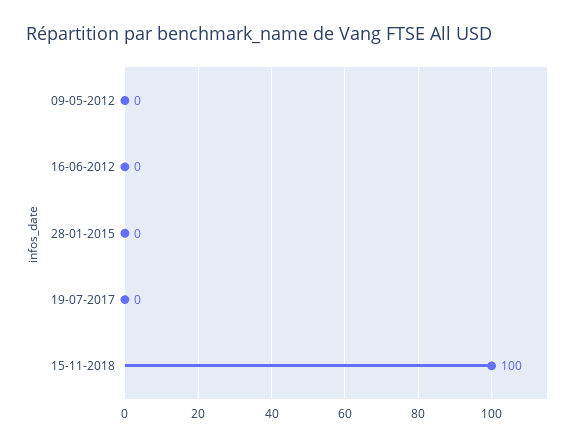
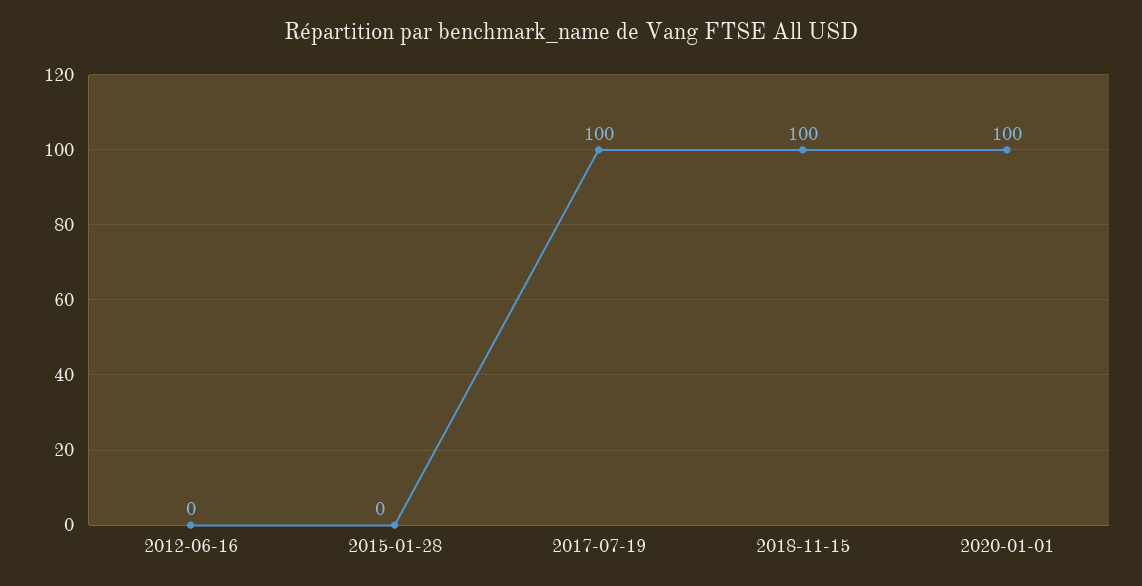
09-05-2012: 0 -> none
19-07-2017: 0 -> 100
2020-01-01: none -> 100

